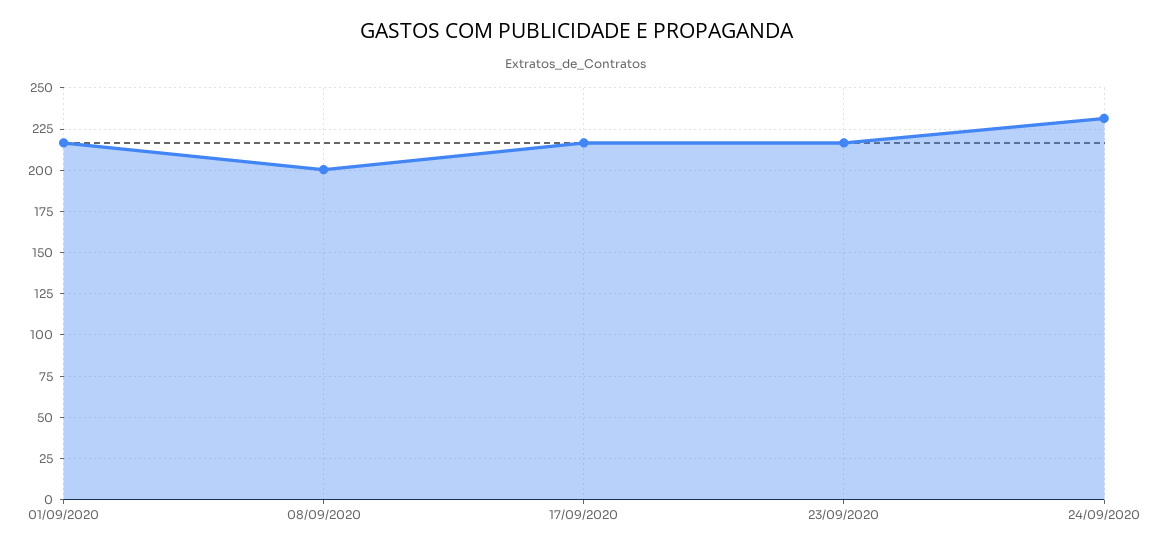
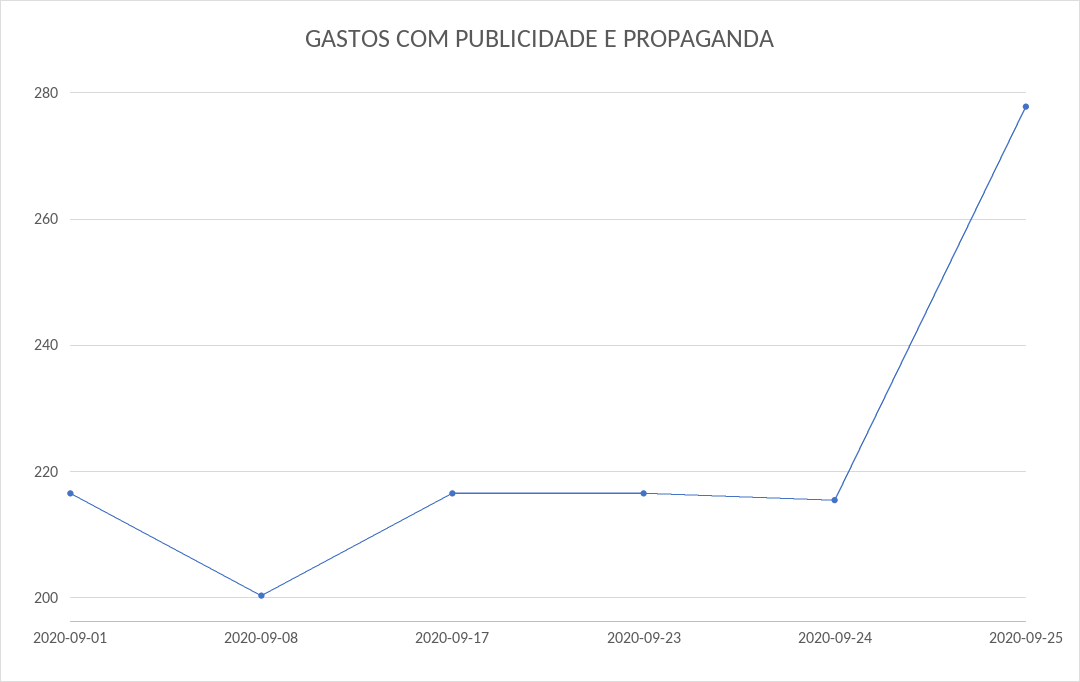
24/09/2020: 230 -> 216
2020-09-25: none -> 278

